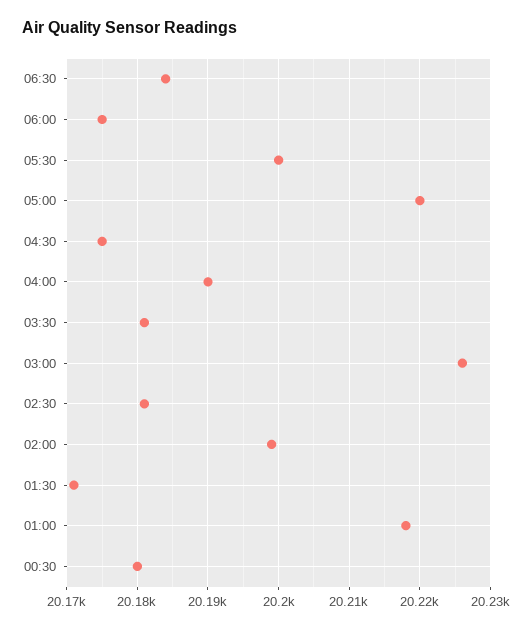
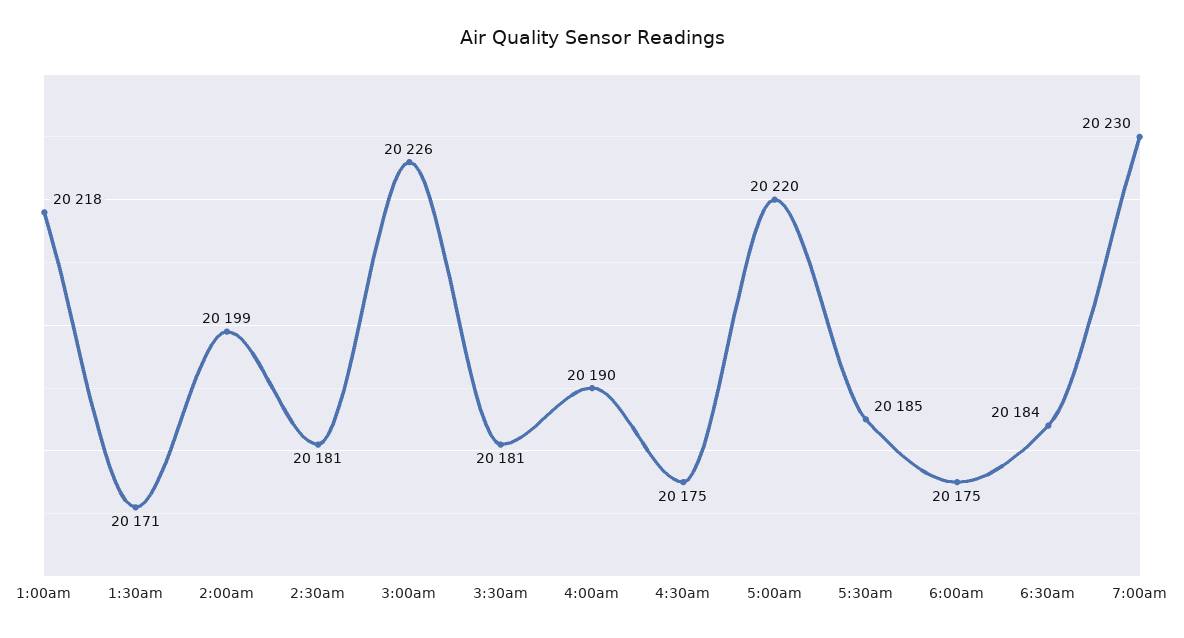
05:30: 20200 -> 20185
00:30: 20180 -> none
7:00am: none -> 20230

